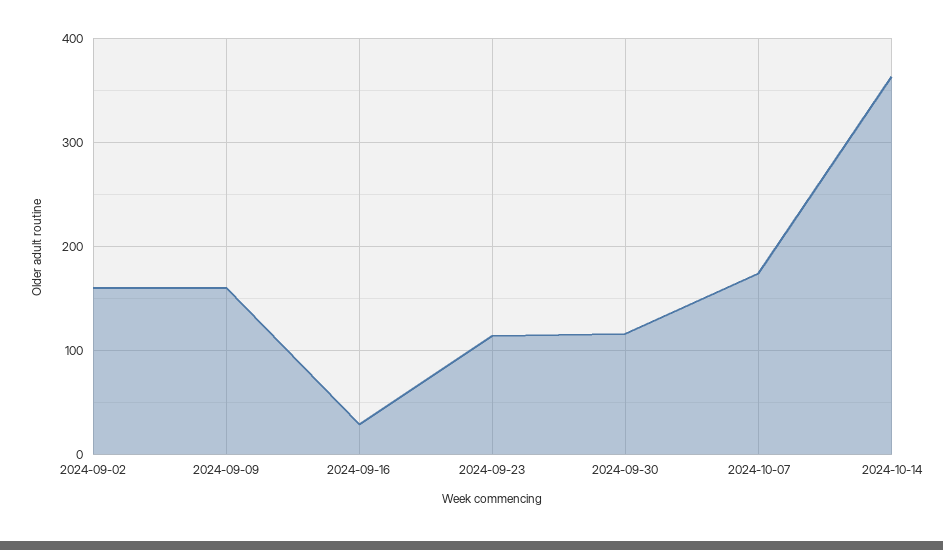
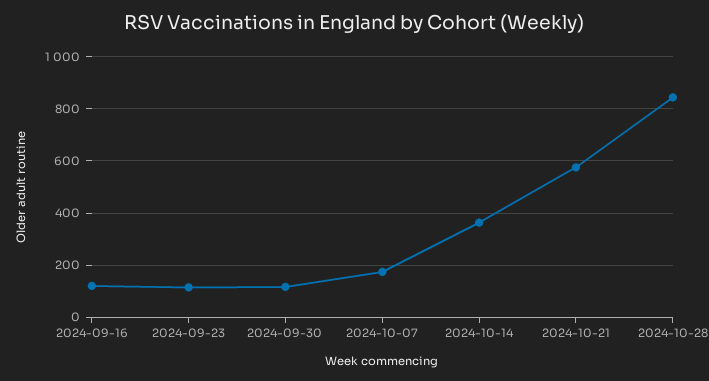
2024-09-02: 160 -> none
2024-09-09: 160 -> none
2024-09-16: 30 -> 125
2024-10-21: none -> 575
2024-10-28: none -> 850

